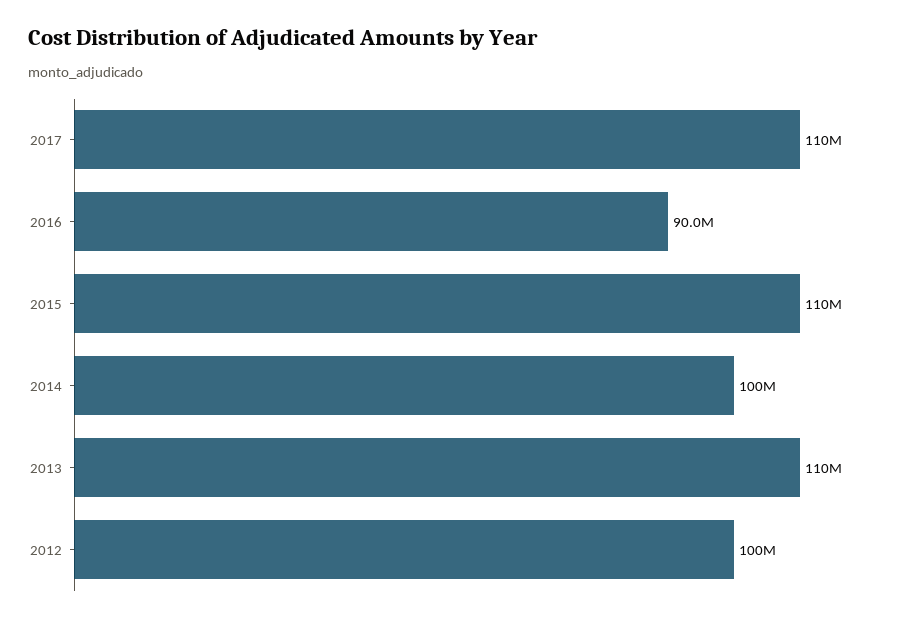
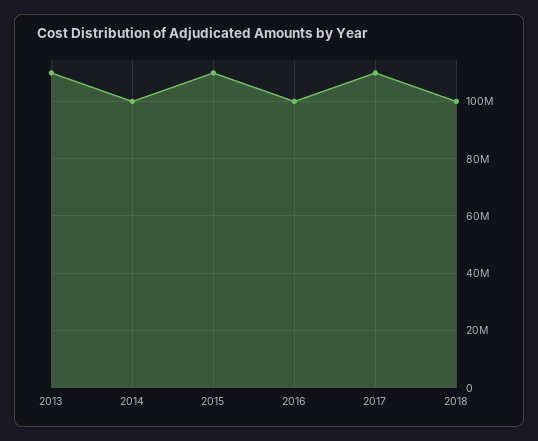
2016: 90000000 -> 100000000
2012: 100000000 -> none
2018: none -> 100000000

